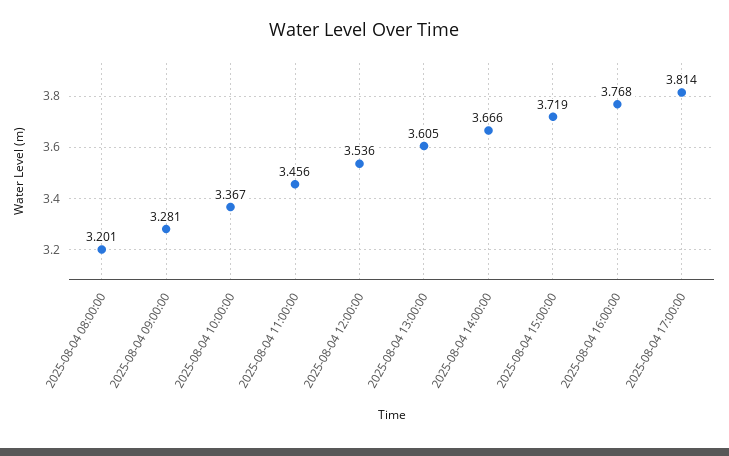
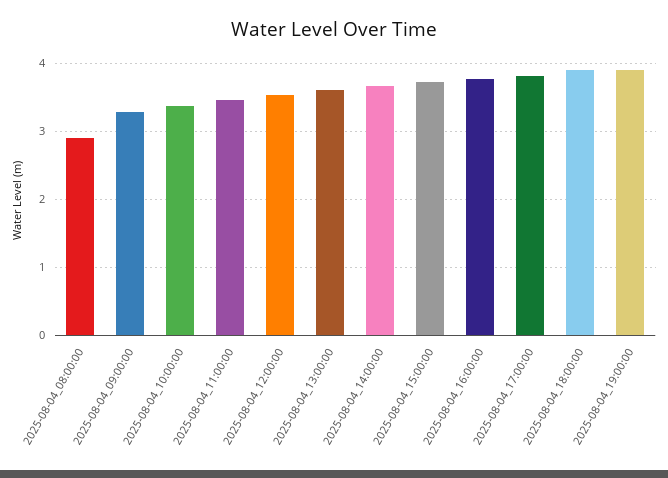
2025-08-04 08:00:00: 3.201 -> 2.9
2025-08-04_18:00:00: none -> 3.9
2025-08-04_19:00:00: none -> 3.9

